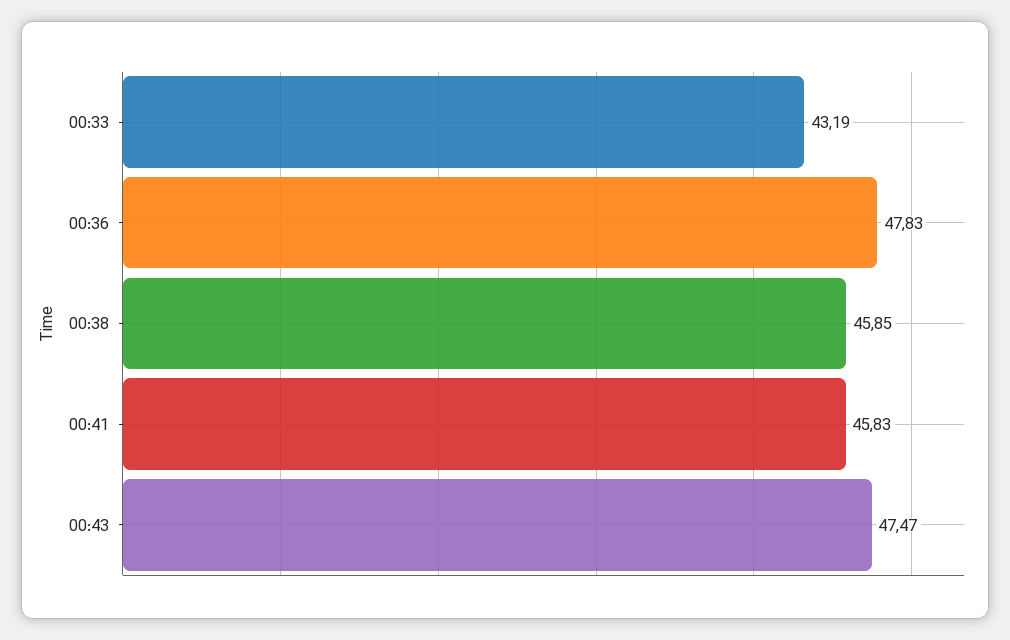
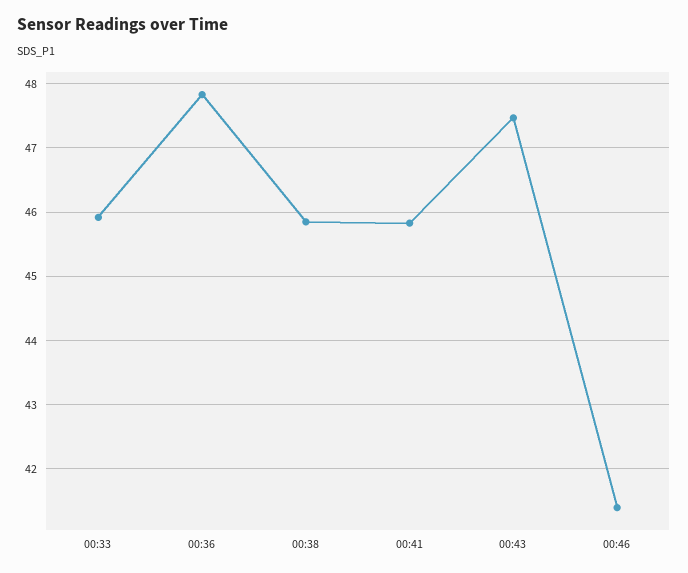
00:33: 43.19 -> 45.9
00:46: none -> 41.4

